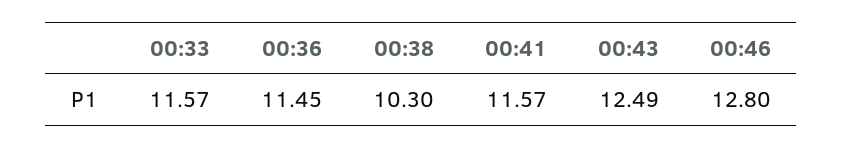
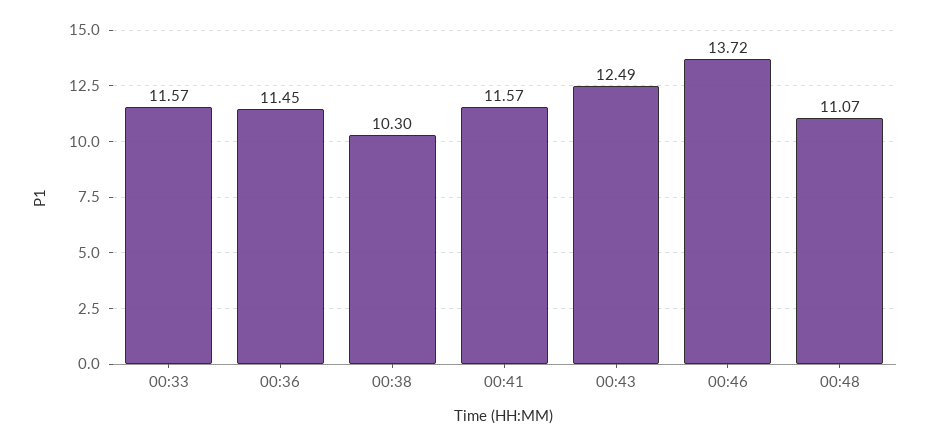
00:46: 12.8 -> 13.72
00:48: none -> 11.07

